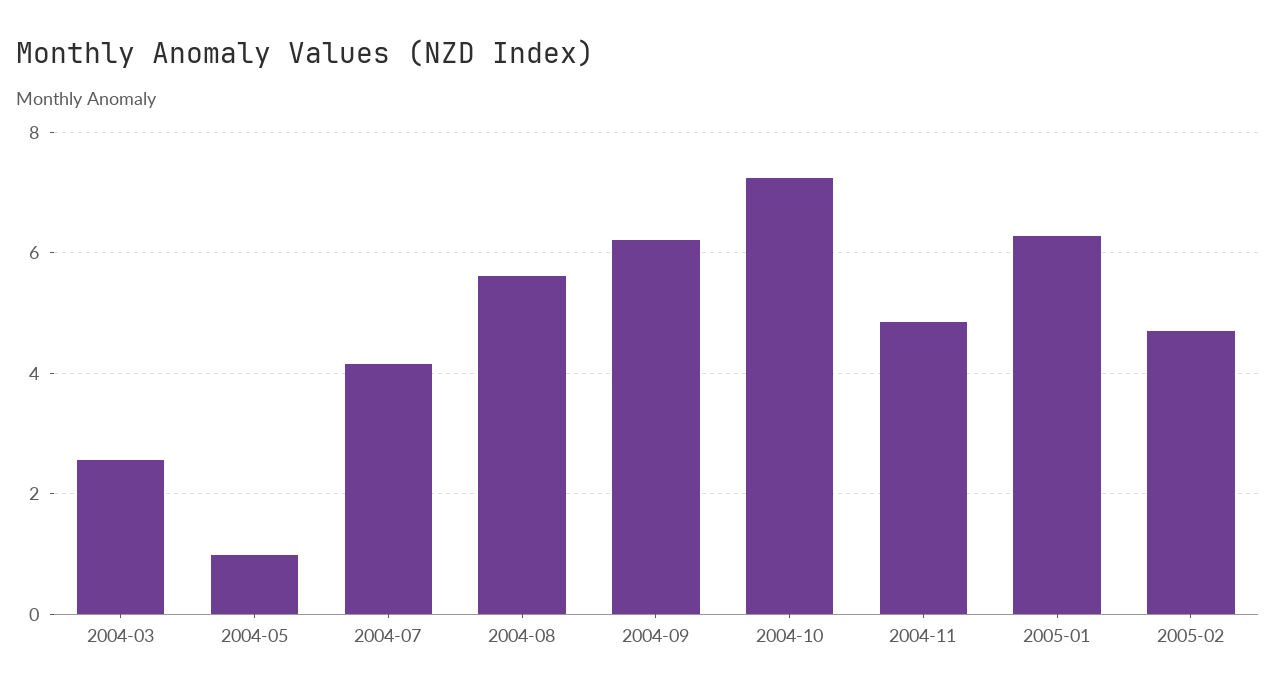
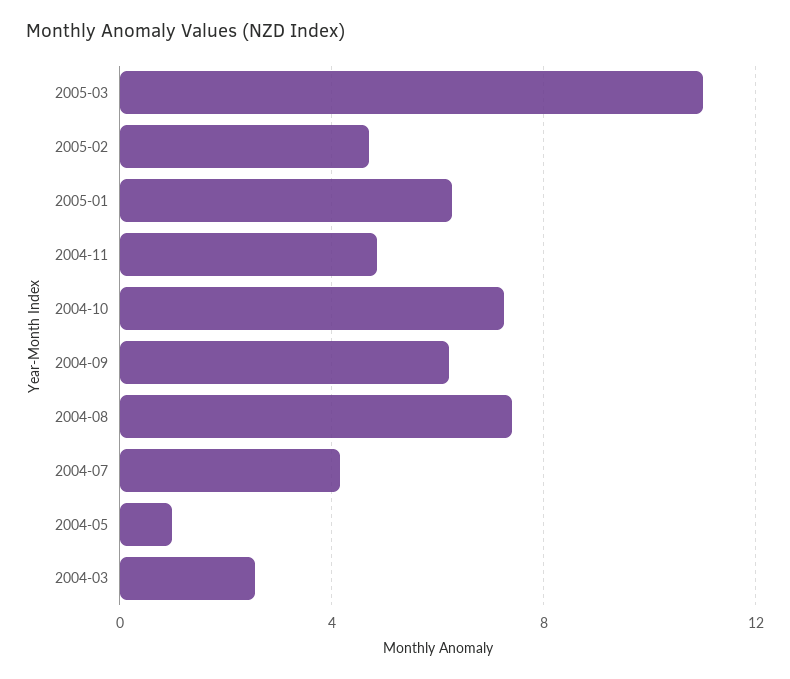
2004-08: 5.6 -> 7.5
2005-03: none -> 11

